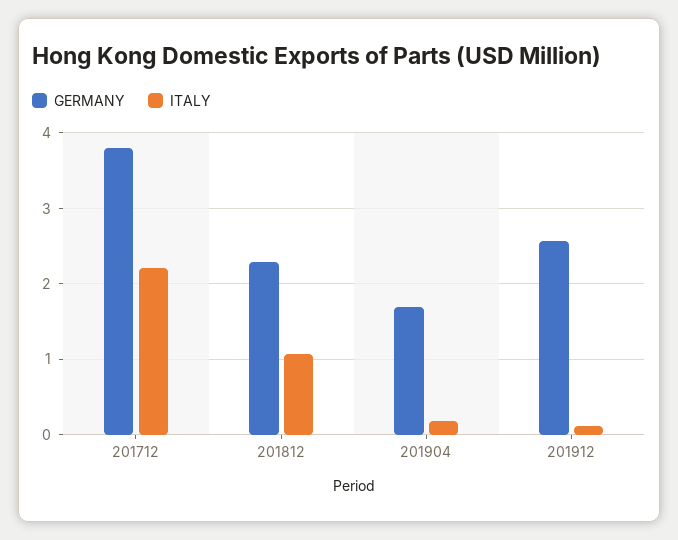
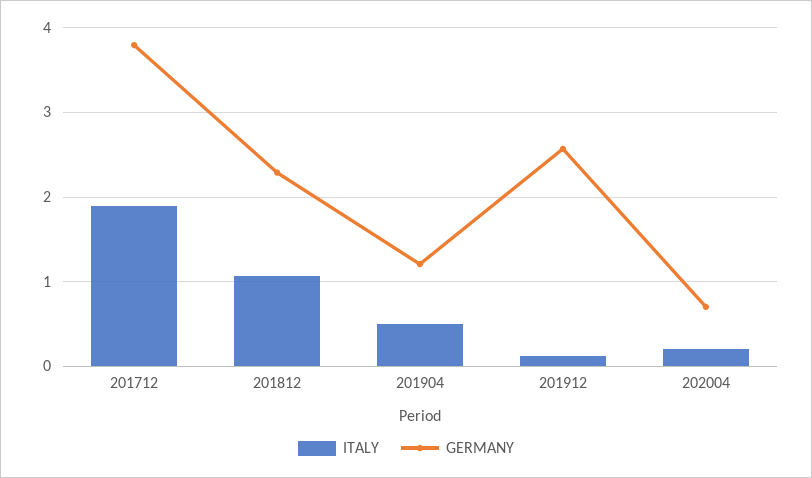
ITALY, 201712: 2.2 -> 1.9
GERMANY, 201904: 1.7 -> 1.2
ITALY, 201904: 0.2 -> 0.5
ITALY, 202004: none -> 0.2
GERMANY, 202004: none -> 0.7

